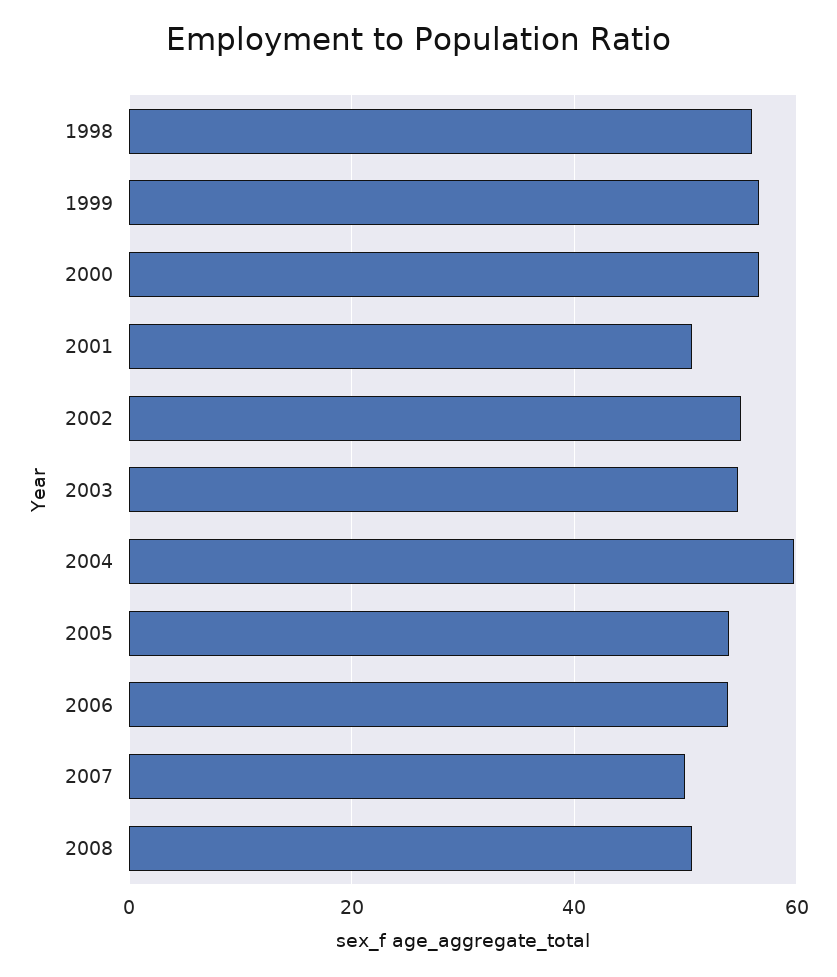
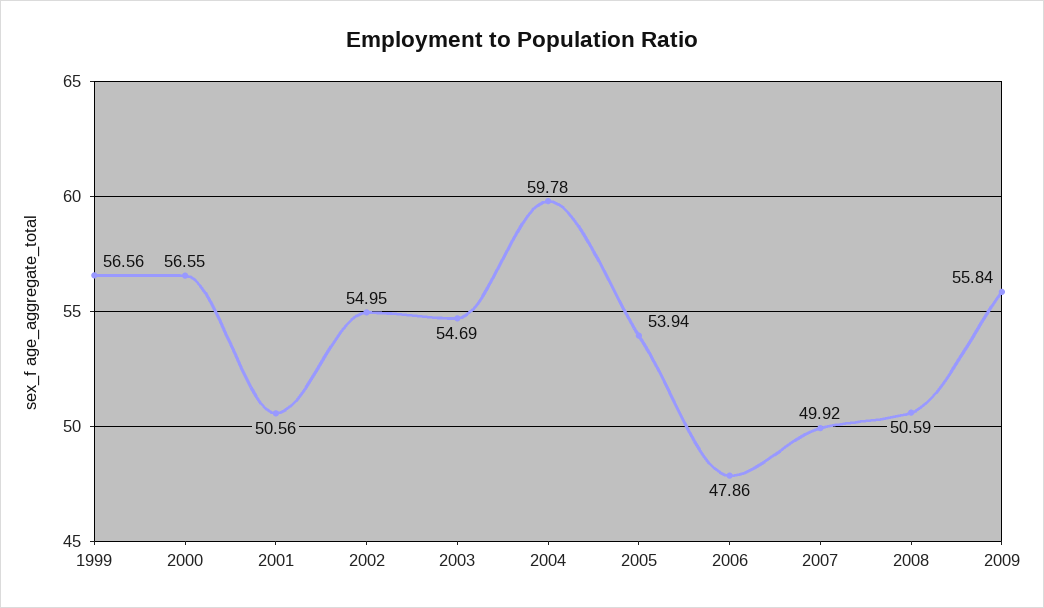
1998: 56 -> none
2006: 54 -> 47.86
2009: none -> 55.84

